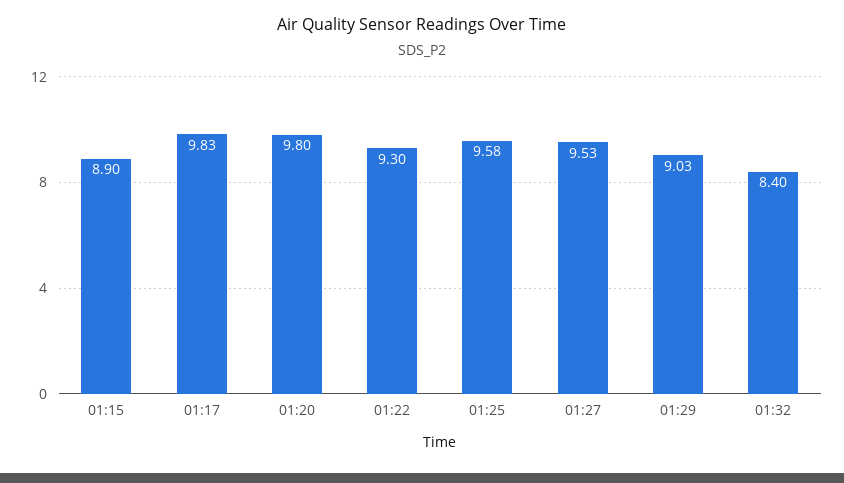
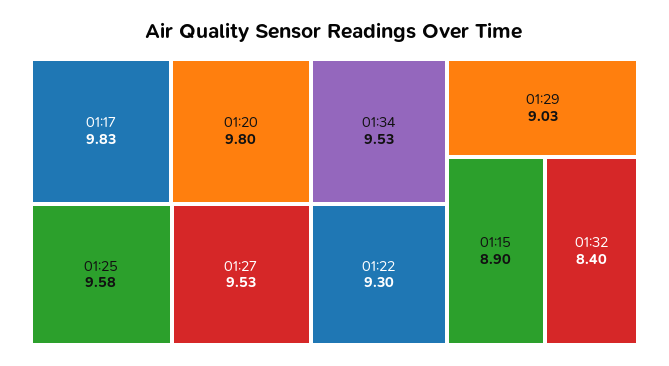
01:34: none -> 9.53

